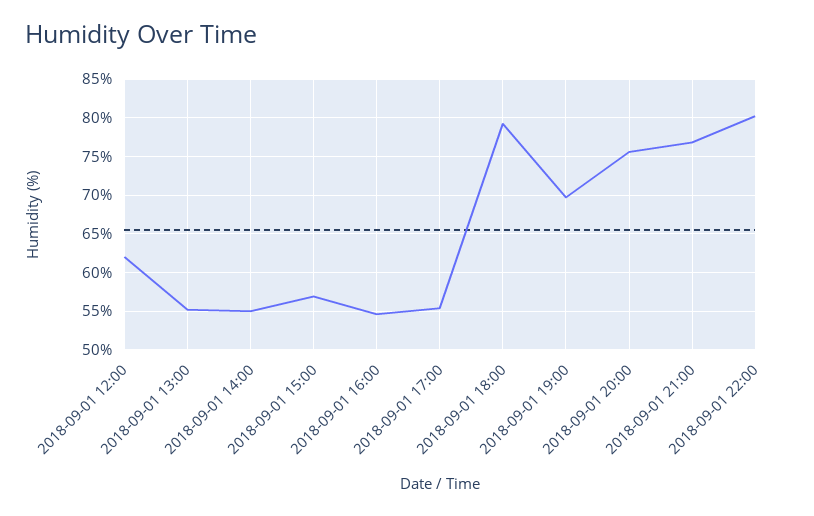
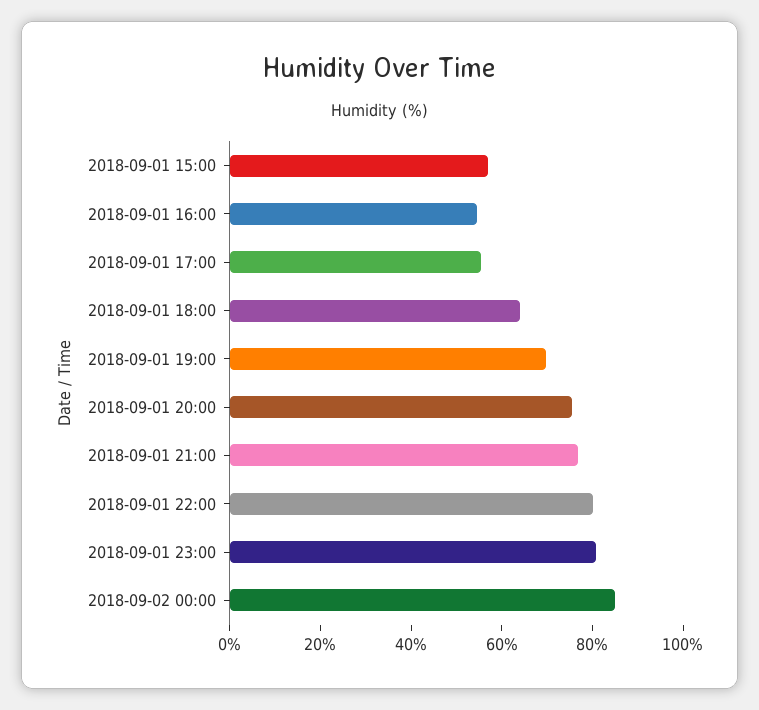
2018-09-01 12:00: 62 -> none
2018-09-01 13:00: 55 -> none
2018-09-01 14:00: 55 -> none
2018-09-01 18:00: 79 -> 65
2018-09-01 23:00: none -> 80
2018-09-02 00:00: none -> 85

